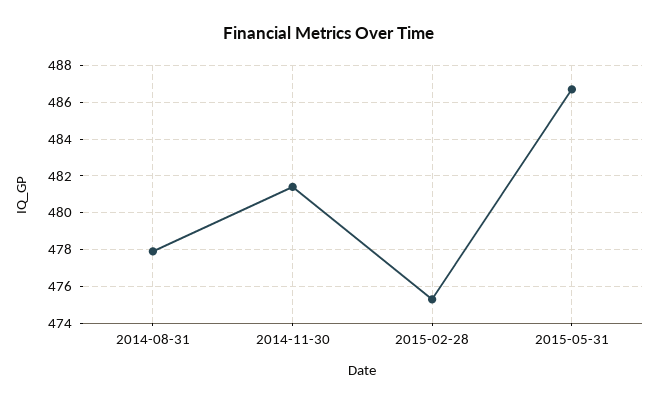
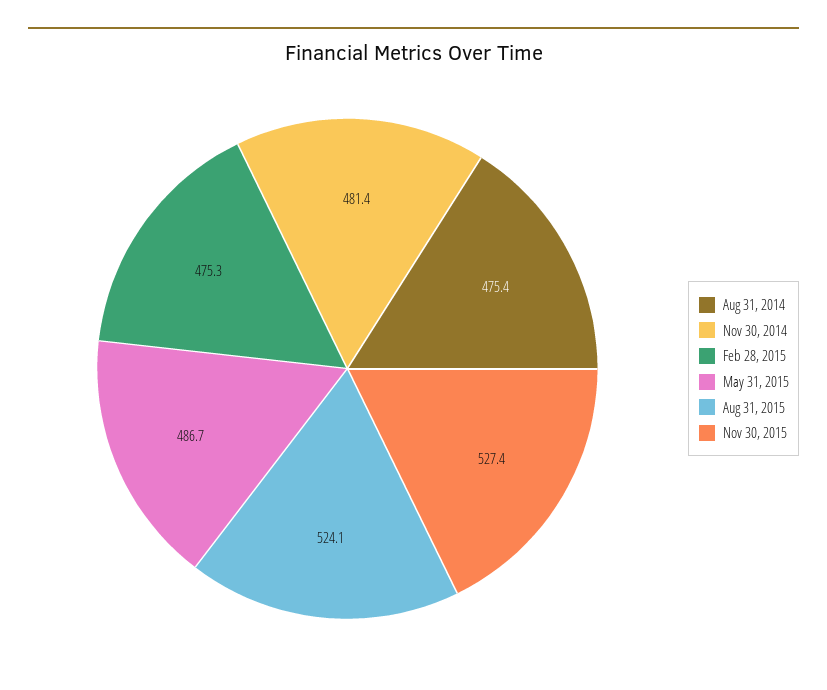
2014-08-31: 478 -> 475.4
Aug 31, 2015: none -> 524.1
Nov 30, 2015: none -> 527.4

